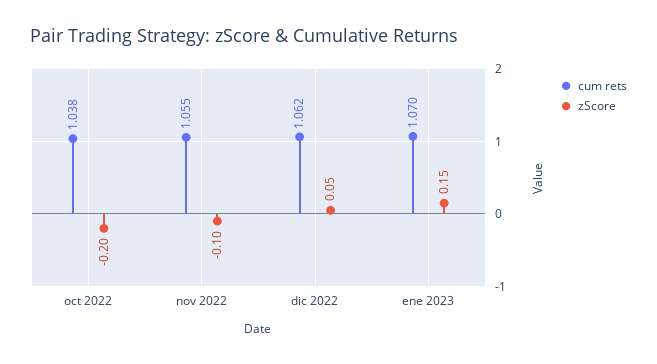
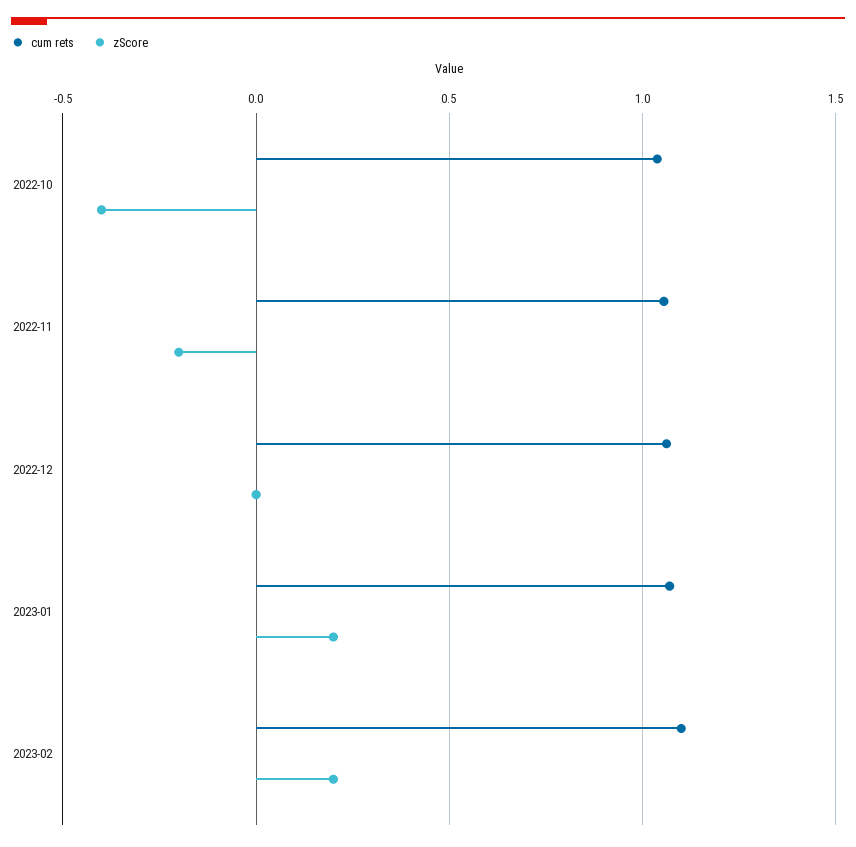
zScore, oct 2022: -0.2 -> -0.4
zScore, nov 2022: -0.1 -> -0.2
zScore, dic 2022: 0.05 -> 0
zScore, ene 2023: 0.15 -> 0.2
cum rets, 2023-02: none -> 1.1
zScore, 2023-02: none -> 0.2

